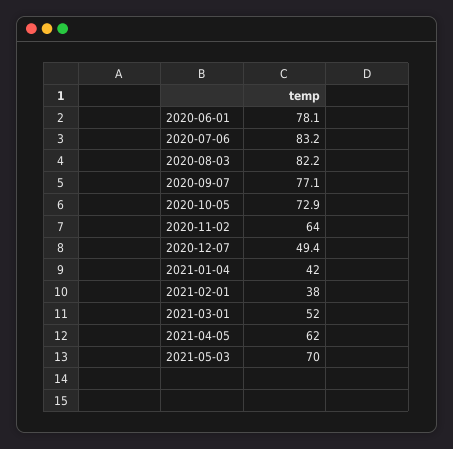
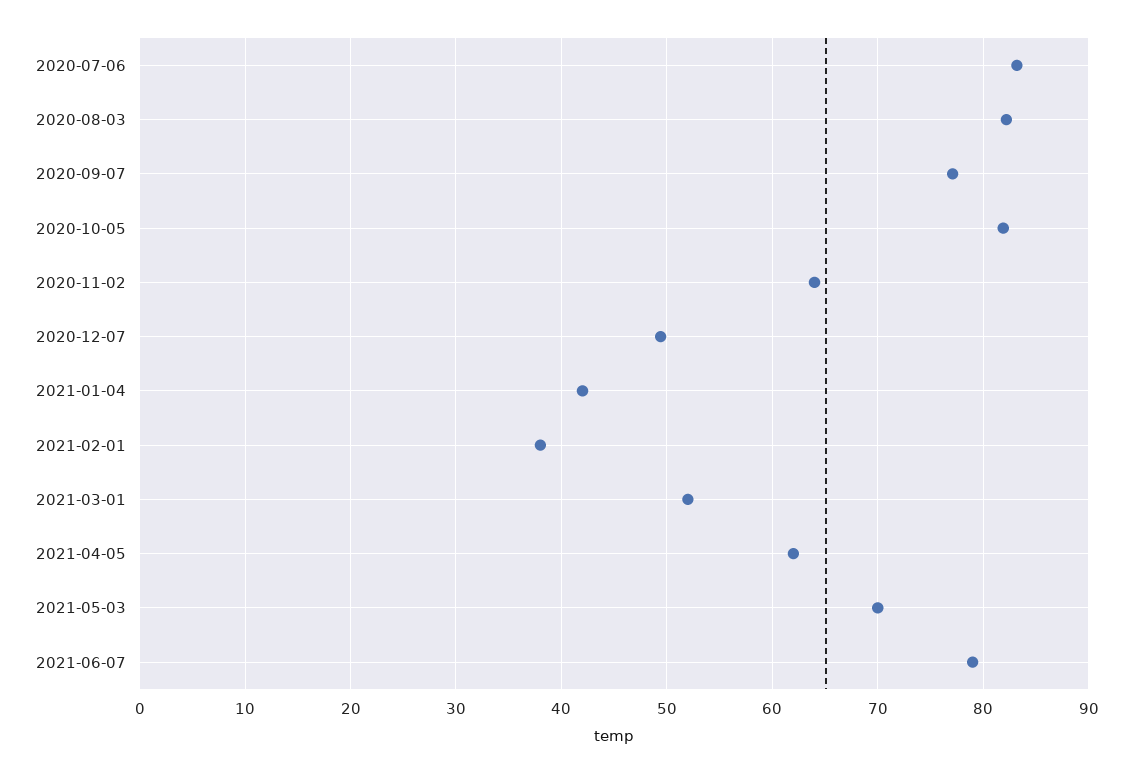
2020-06-01: 78.1 -> none
2020-10-05: 72.9 -> 82
2021-06-07: none -> 79

